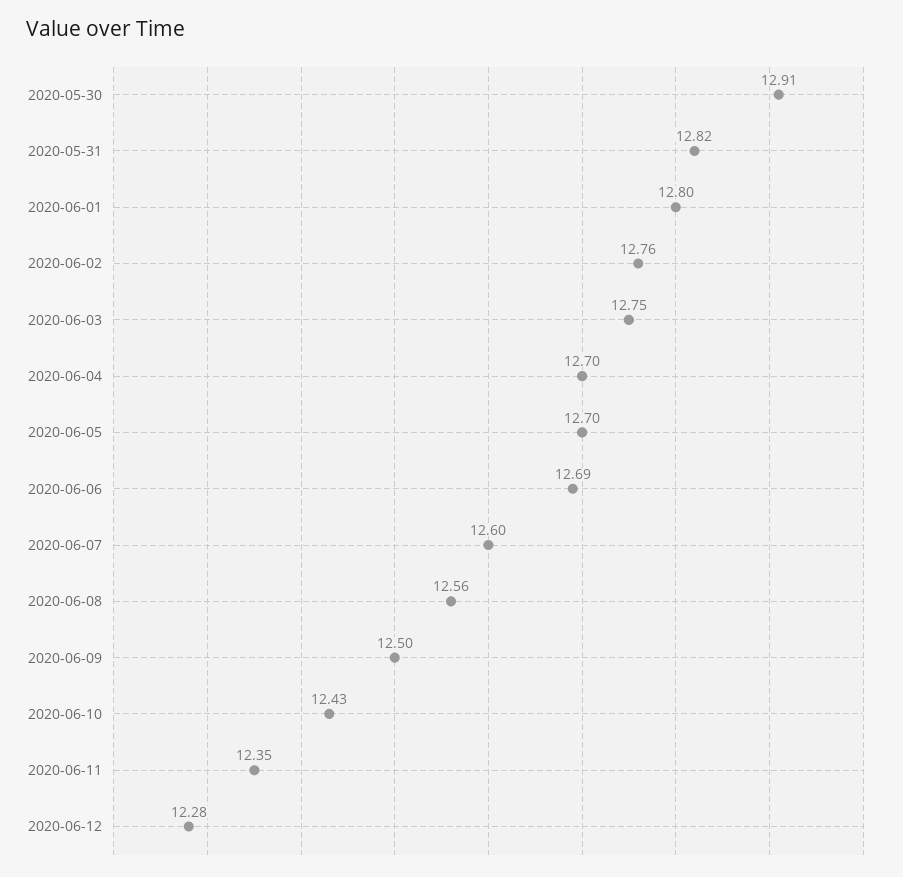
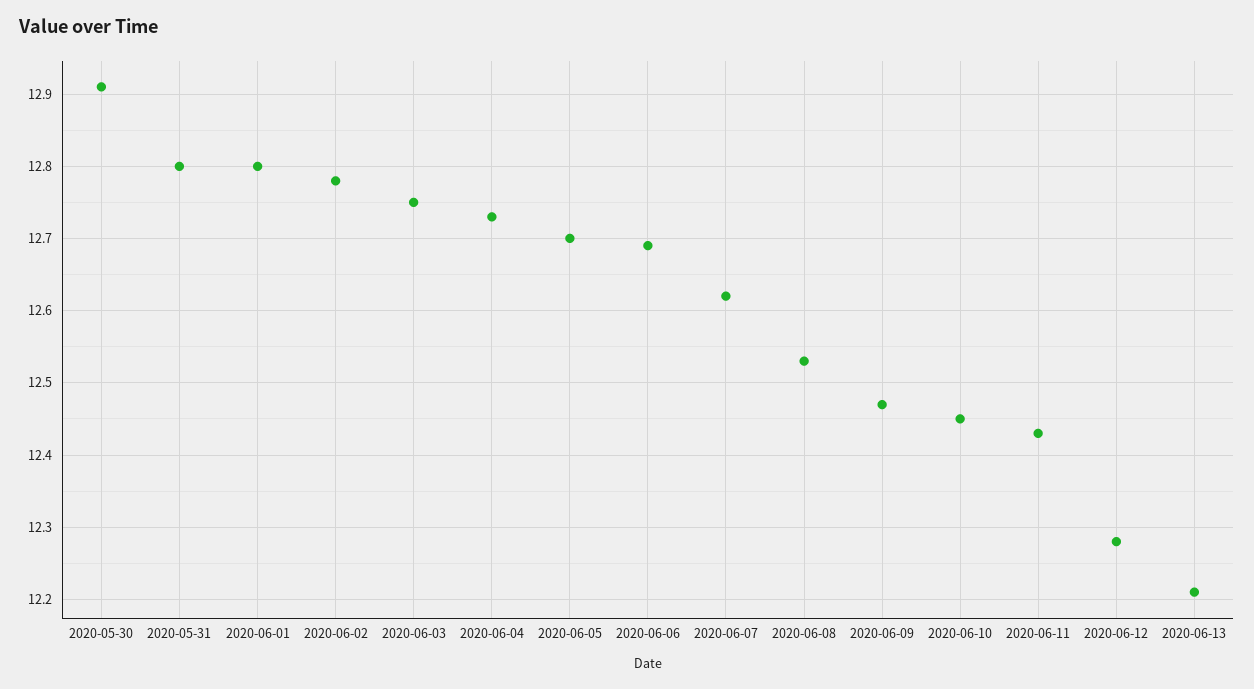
2020-05-31: 12.82 -> 12.8
2020-06-02: 12.76 -> 12.78
2020-06-04: 12.7 -> 12.73
2020-06-07: 12.6 -> 12.62
2020-06-08: 12.56 -> 12.53
2020-06-09: 12.5 -> 12.47
2020-06-10: 12.43 -> 12.45
2020-06-11: 12.35 -> 12.43
2020-06-13: none -> 12.21

